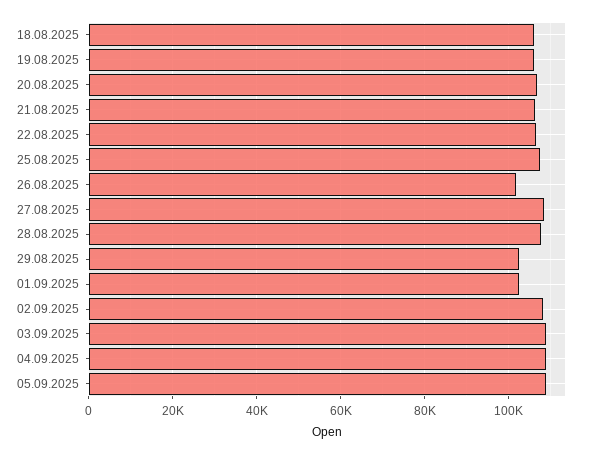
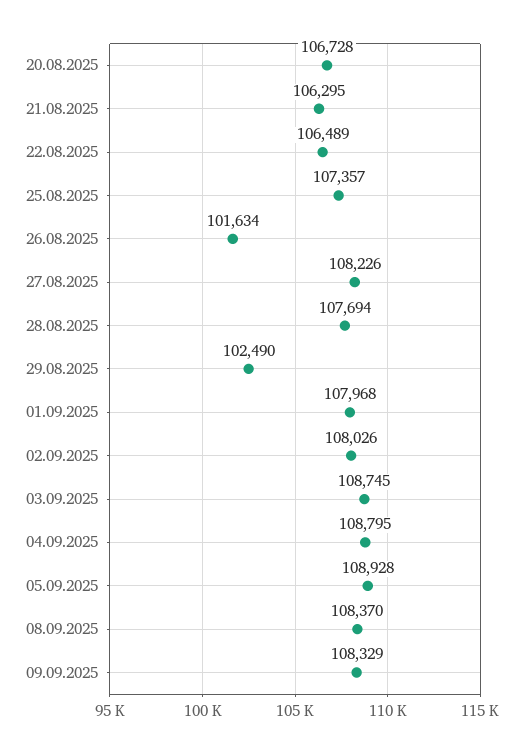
18.08.2025: 106000 -> none
19.08.2025: 106000 -> none
01.09.2025: 102000 -> 107968
08.09.2025: none -> 108370
09.09.2025: none -> 108329

